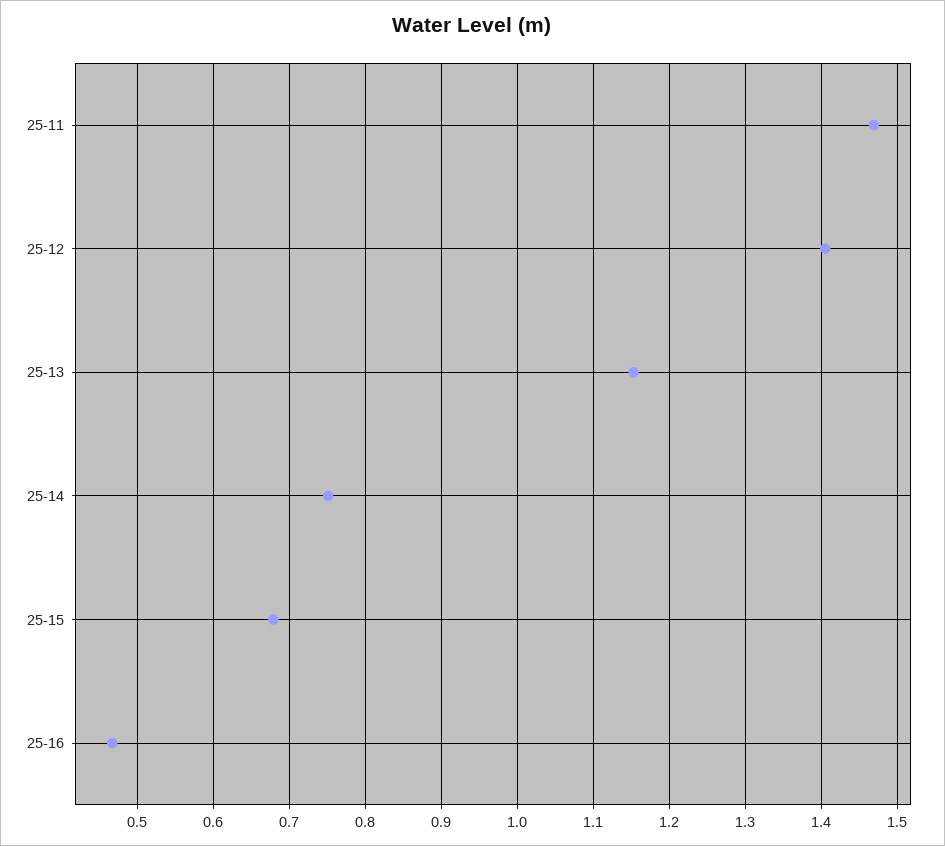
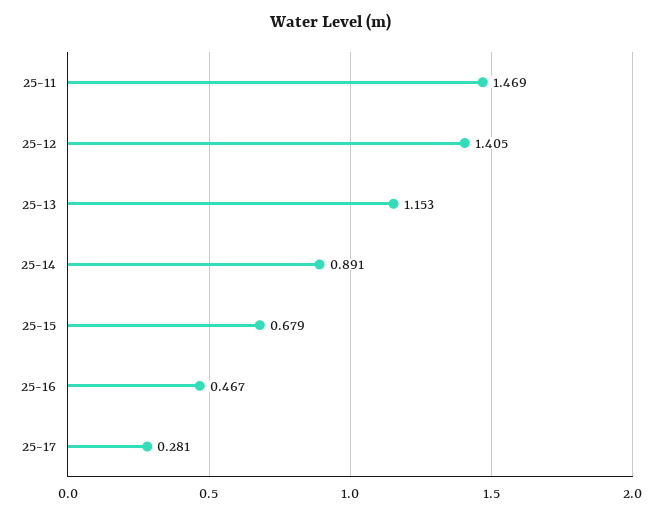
25-14: 0.75 -> 0.891
25-17: none -> 0.281

